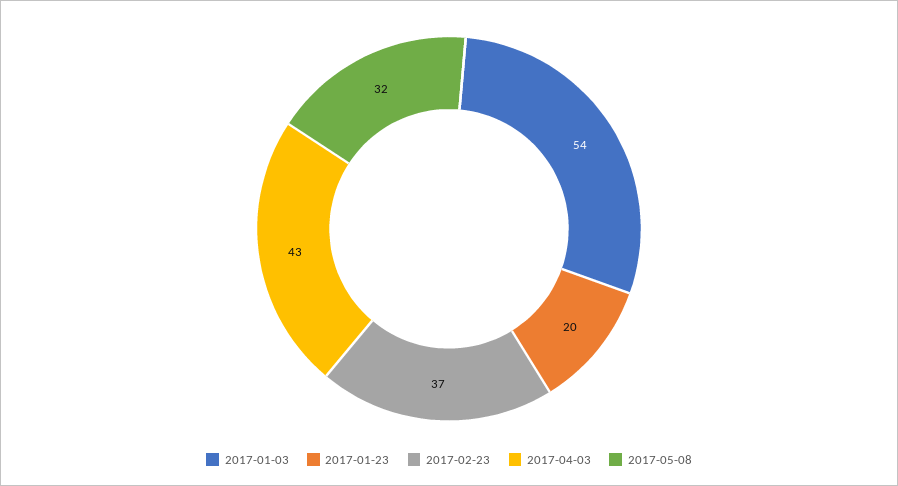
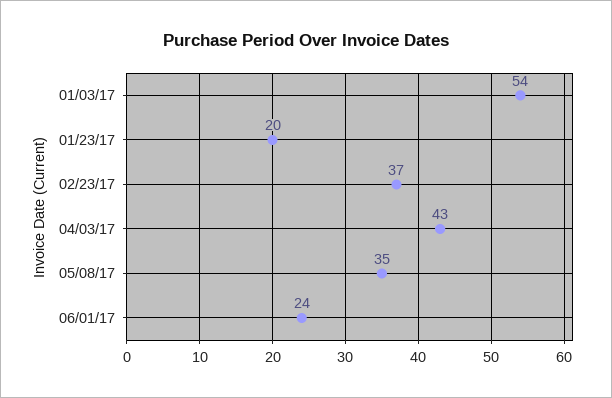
2017-05-08: 32 -> 35
06/01/17: none -> 24

